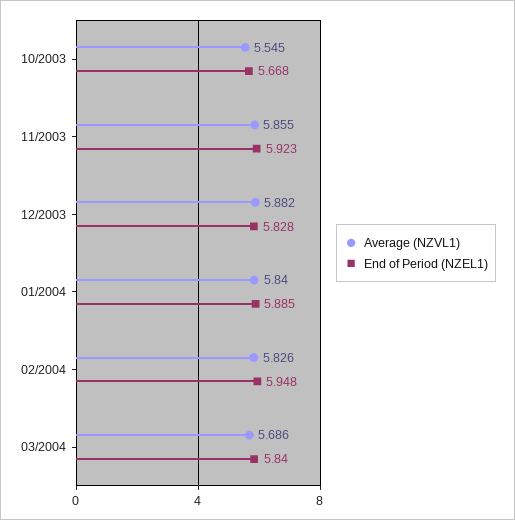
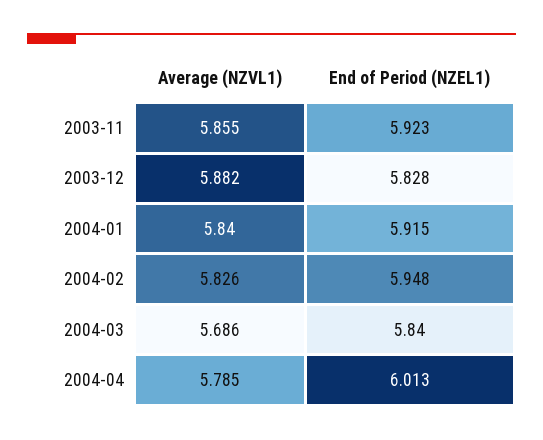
Average (NZVL1), 10/2003: 5.545 -> none
End of Period (NZEL1), 10/2003: 5.668 -> none
End of Period (NZEL1), 01/2004: 5.885 -> 5.915
Average (NZVL1), 2004-04: none -> 5.785
End of Period (NZEL1), 2004-04: none -> 6.013

